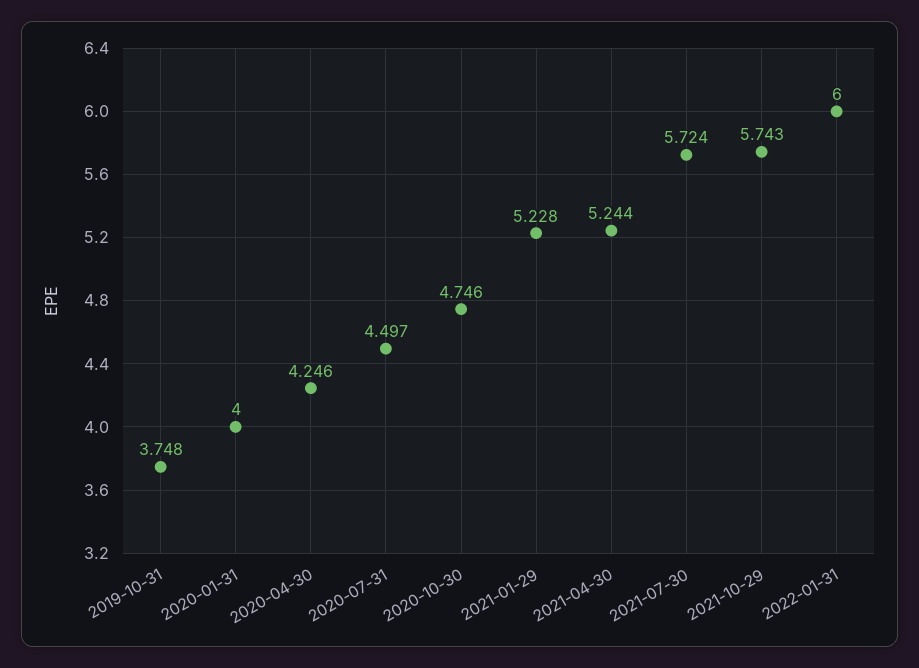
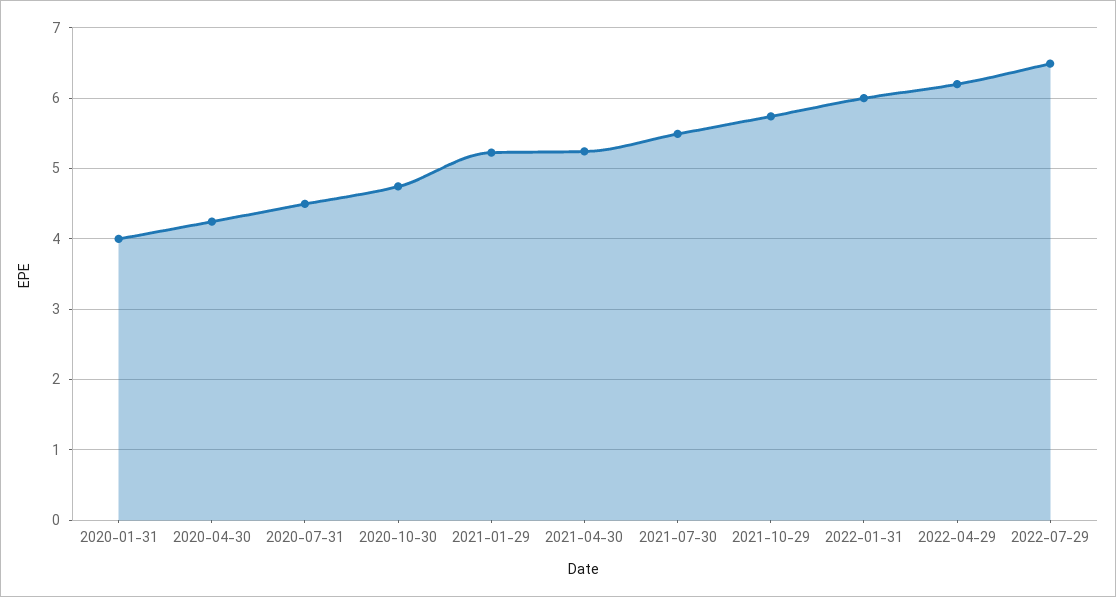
2019-10-31: 3.748 -> none
2021-07-30: 5.724 -> 5.5
2022-04-29: none -> 6.2
2022-07-29: none -> 6.5

